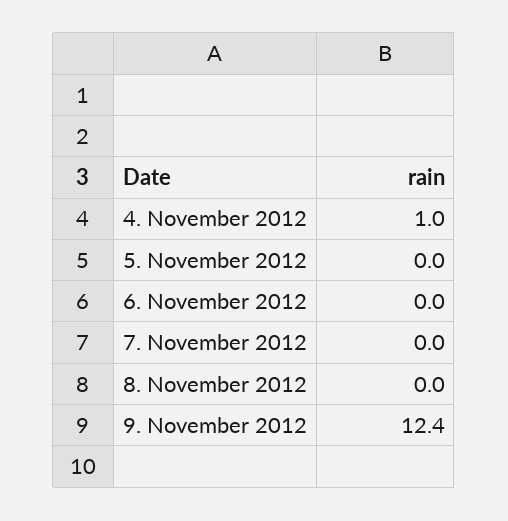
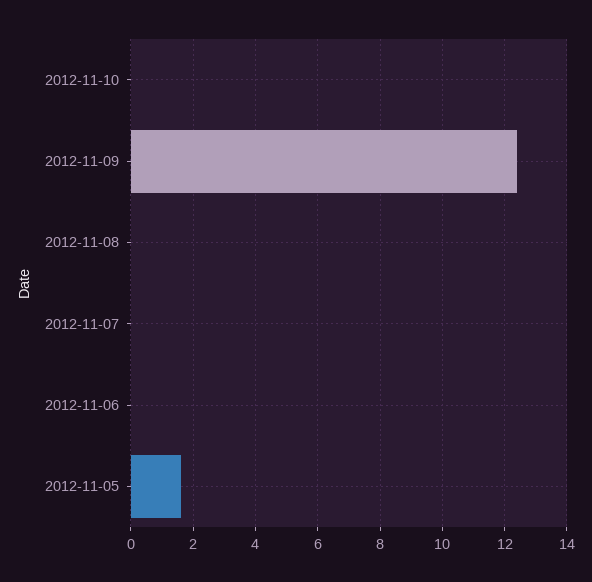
4. November 2012: 1 -> none
5. November 2012: 0 -> 1.5
2012-11-10: none -> 0

